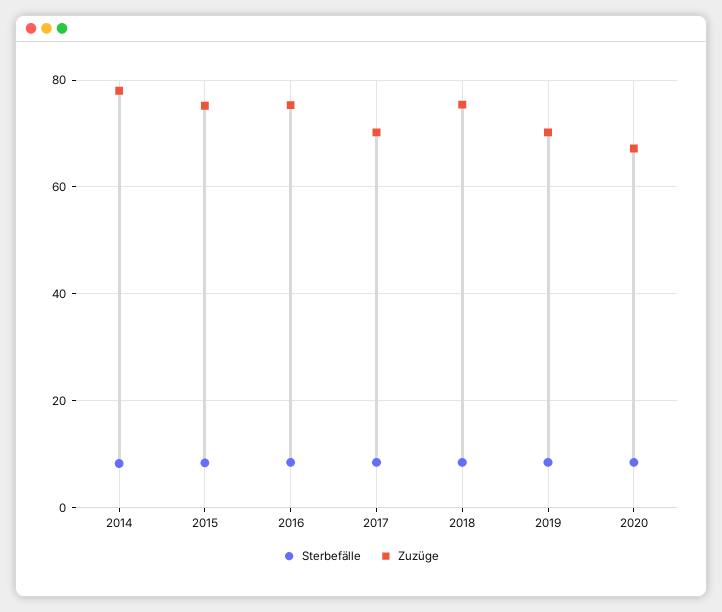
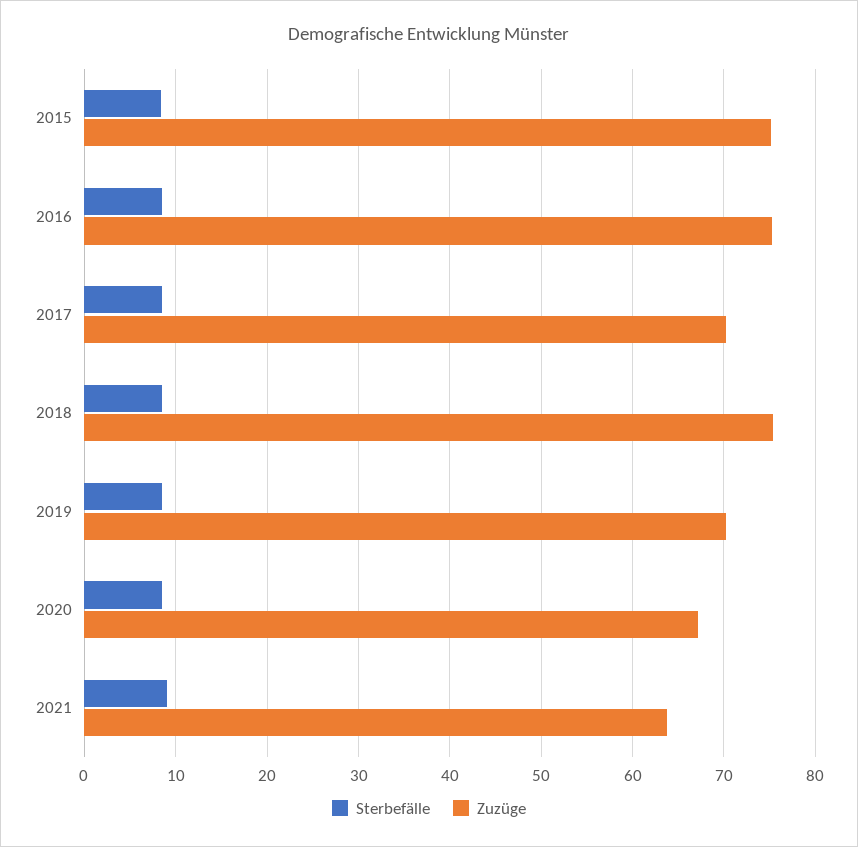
Sterbefälle, 2014: 8 -> none
Zuzüge, 2014: 78 -> none
Sterbefälle, 2021: none -> 9
Zuzüge, 2021: none -> 64

